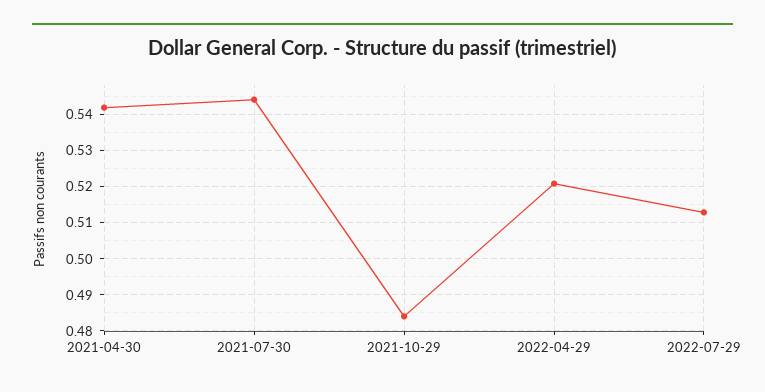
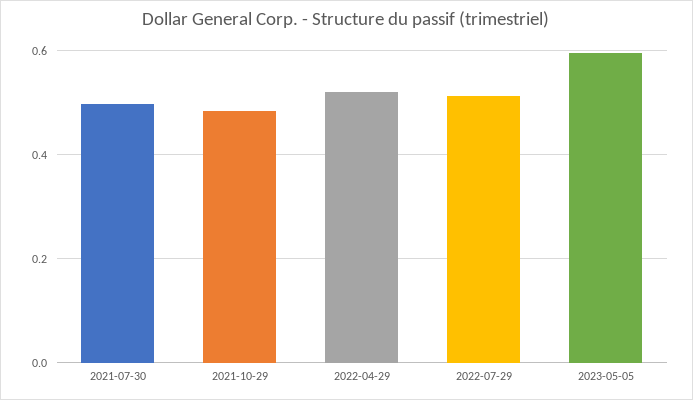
2021-04-30: 0.542 -> none
2021-07-30: 0.544 -> 0.5
2023-05-05: none -> 0.6

